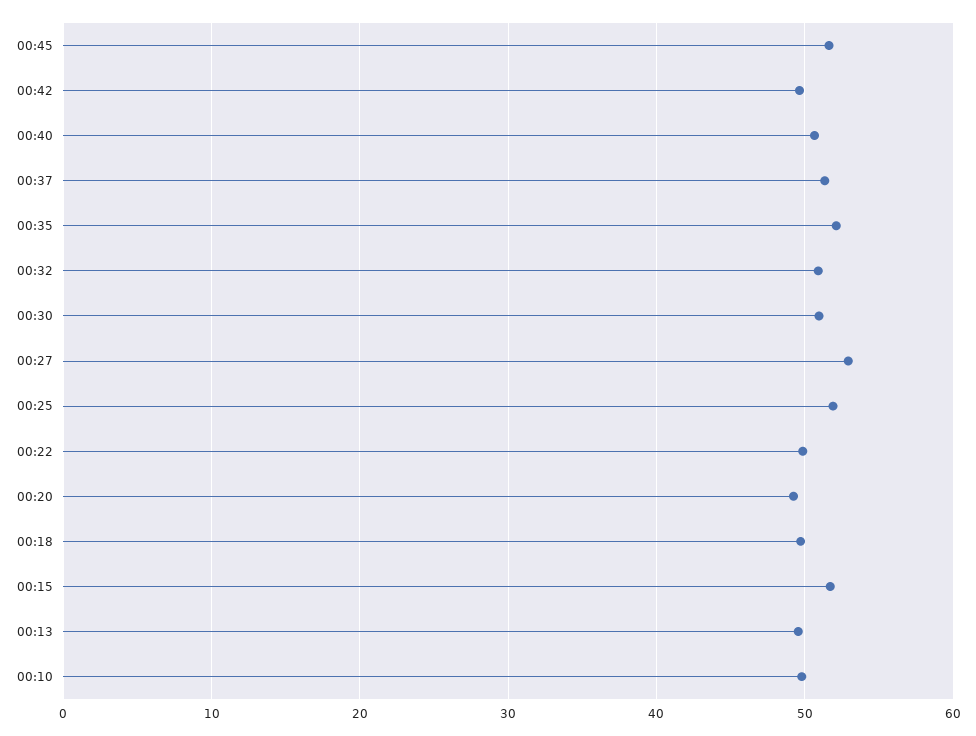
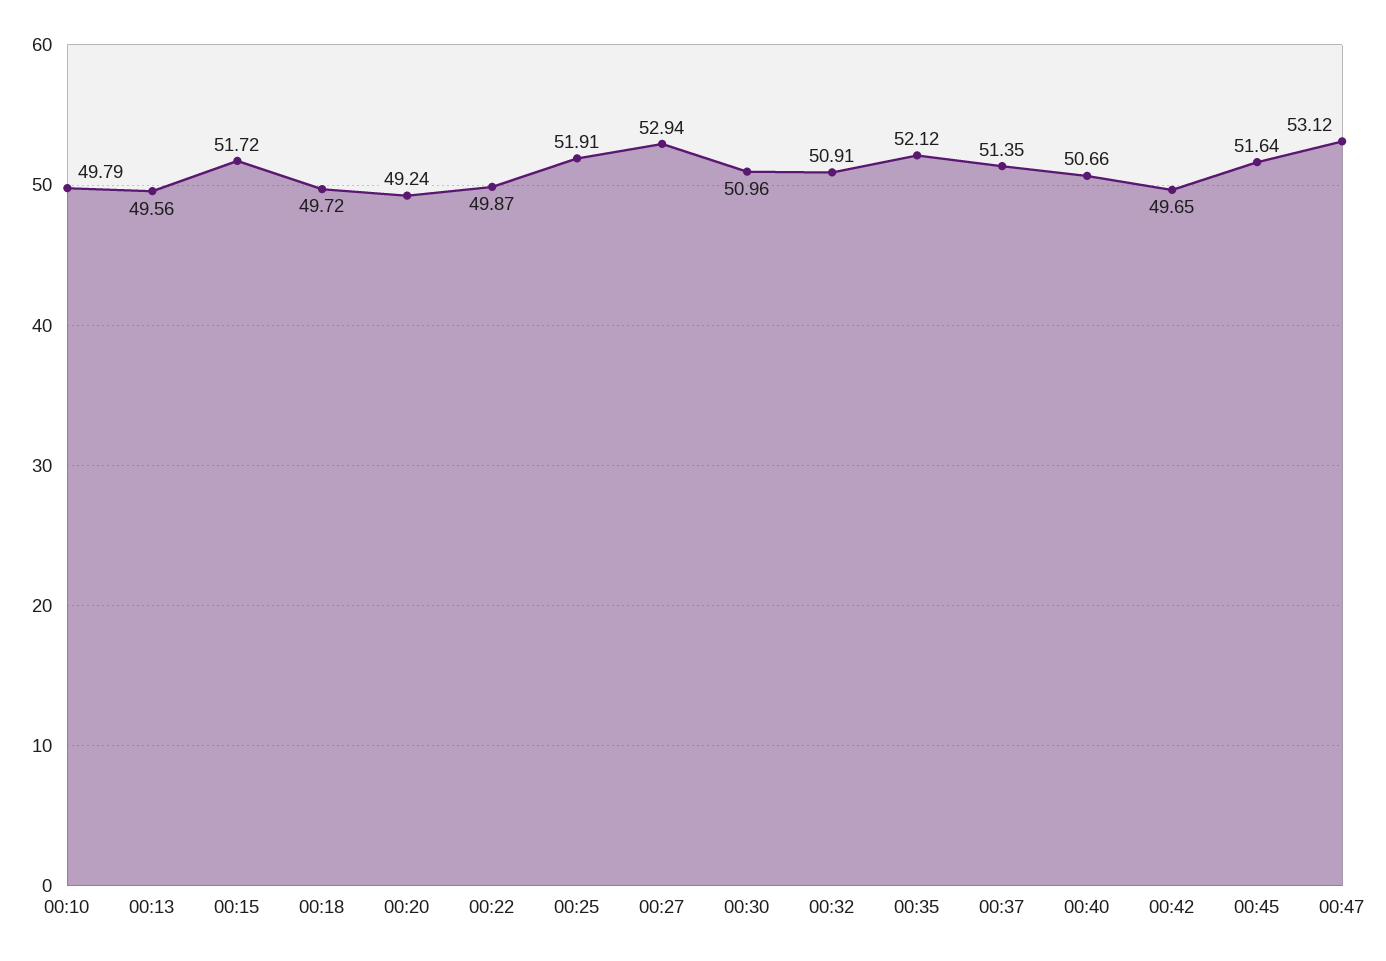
00:47: none -> 53.12

